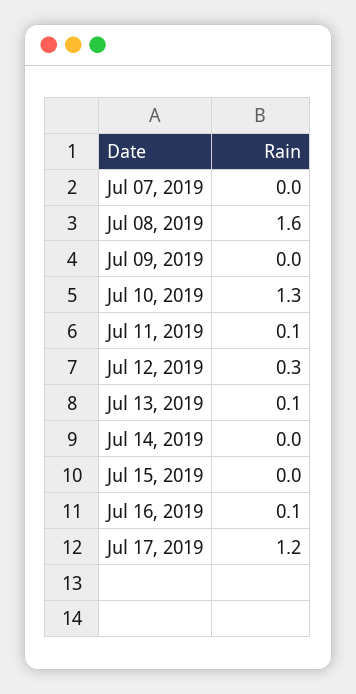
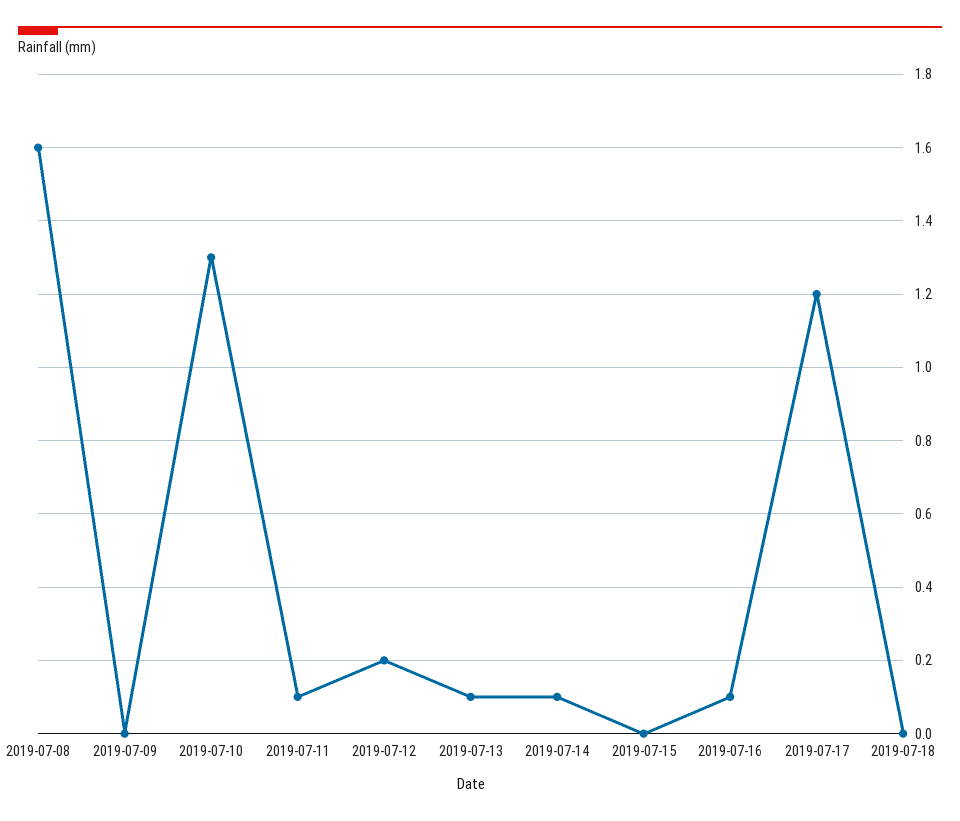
Jul 07, 2019: 0 -> none
Jul 12, 2019: 0.3 -> 0.2
Jul 14, 2019: 0 -> 0.1
2019-07-18: none -> 0

